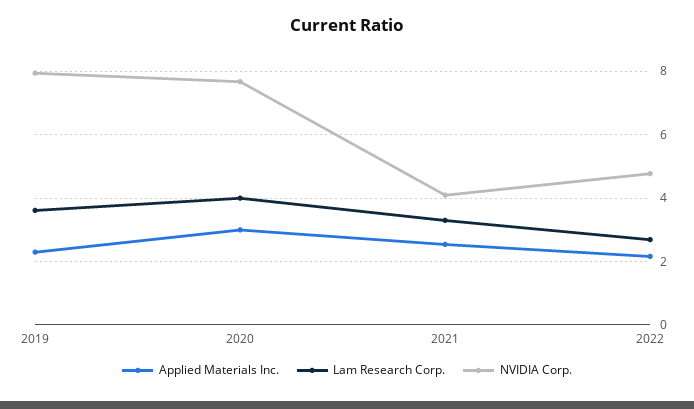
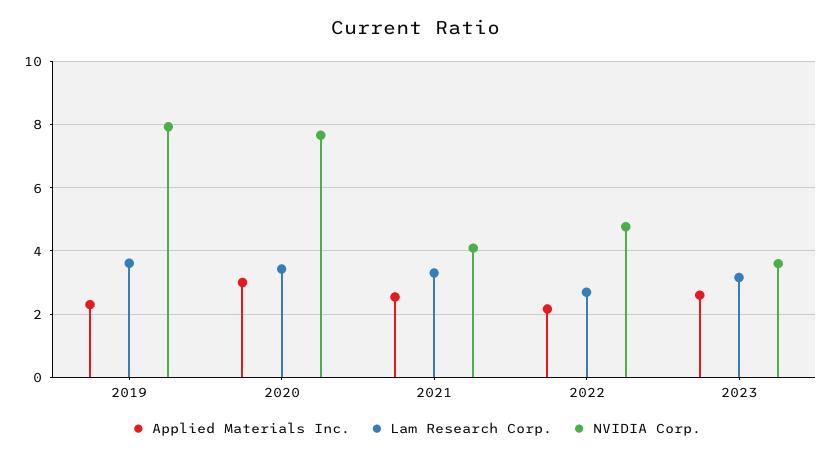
Lam Research Corp., 2020: 4 -> 3.4
Applied Materials Inc., 2023: none -> 2.6
Lam Research Corp., 2023: none -> 3.2
NVIDIA Corp., 2023: none -> 3.6

